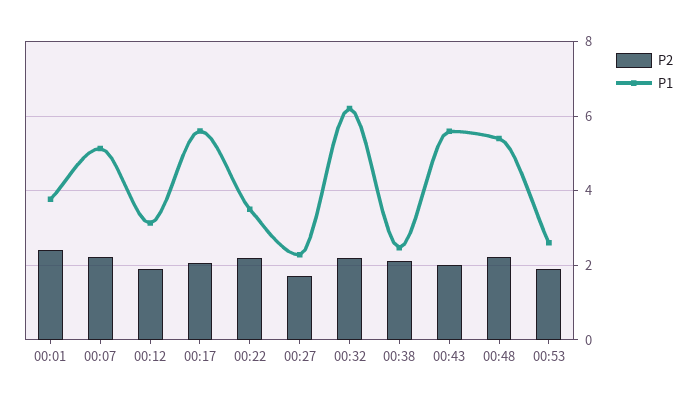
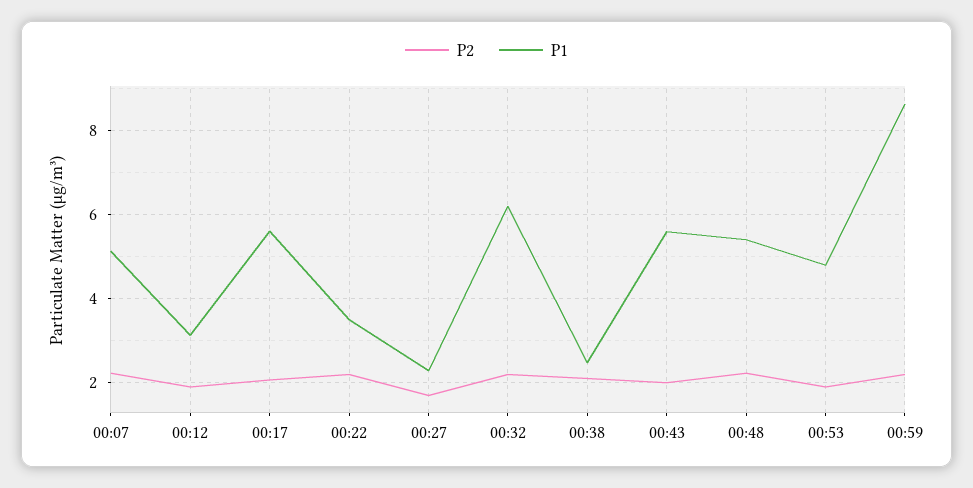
P2, 00:01: 2.4 -> none
P1, 00:01: 3.8 -> none
P1, 00:53: 2.6 -> 4.8
P2, 00:59: none -> 2.2
P1, 00:59: none -> 8.6

